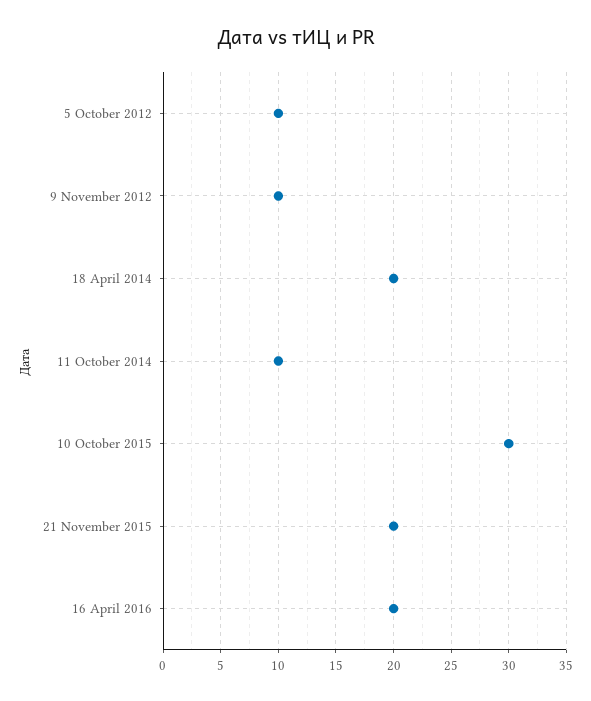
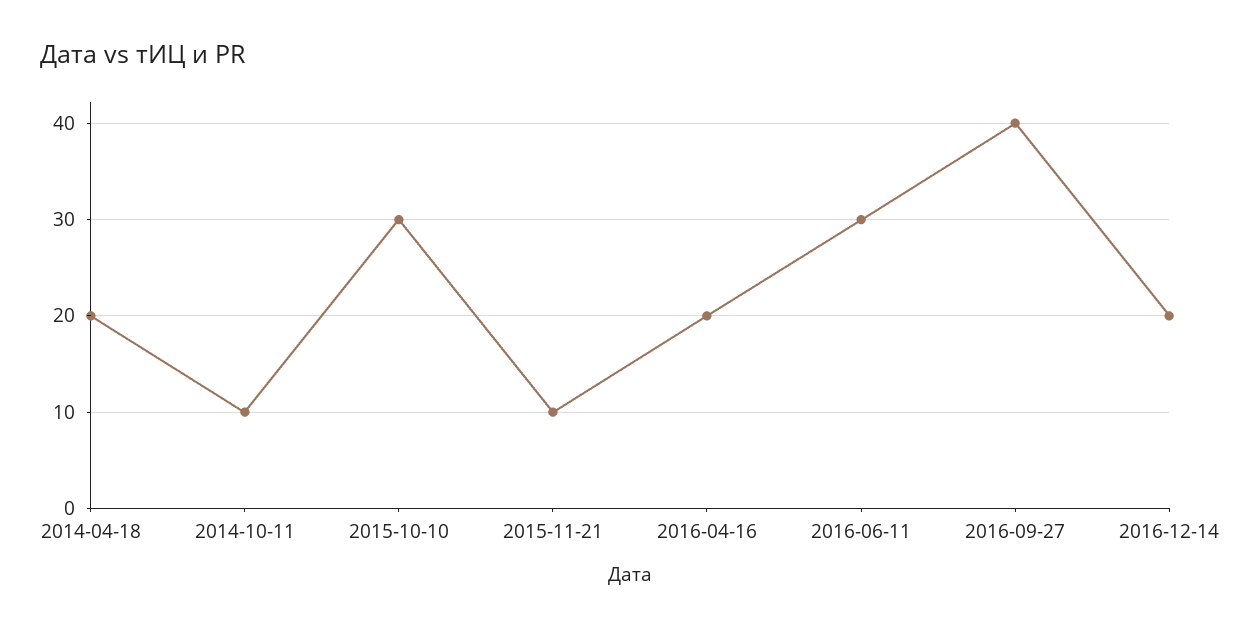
5 October 2012: 10 -> none
9 November 2012: 10 -> none
21 November 2015: 20 -> 10
2016-06-11: none -> 30
2016-09-27: none -> 40
2016-12-14: none -> 20

